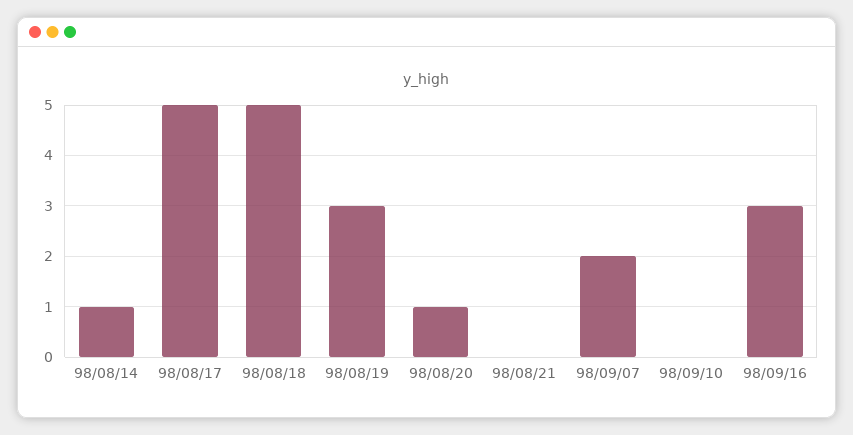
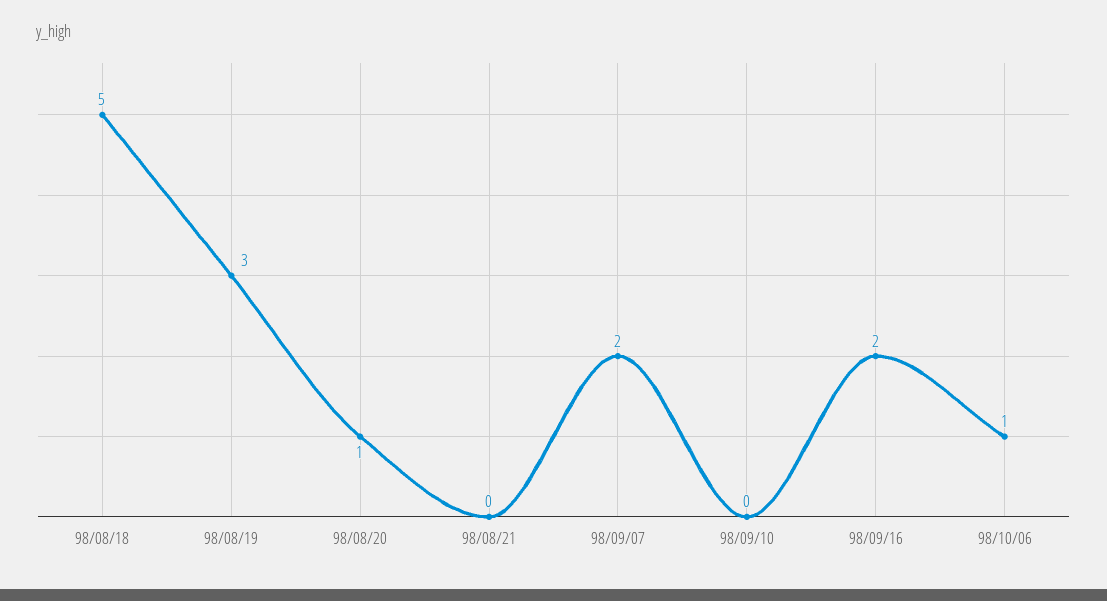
98/08/14: 1 -> none
98/08/17: 5 -> none
98/09/16: 3 -> 2
98/10/06: none -> 1

